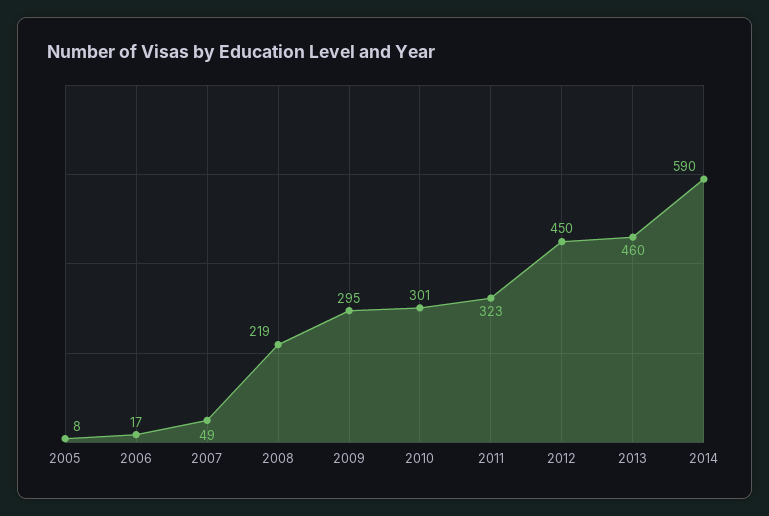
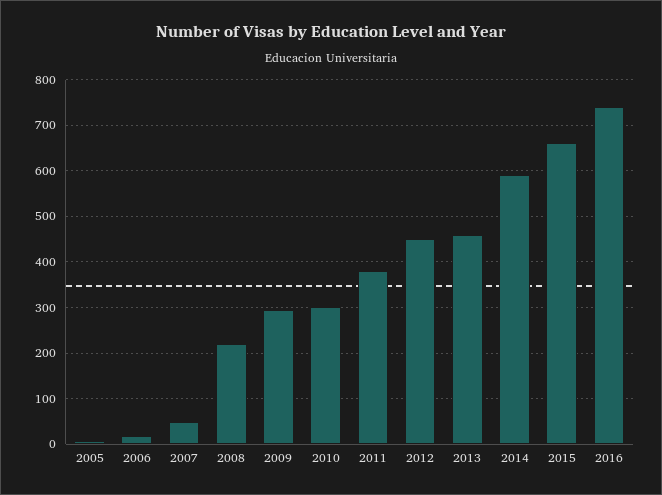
2011: 323 -> 380
2015: none -> 660
2016: none -> 740

